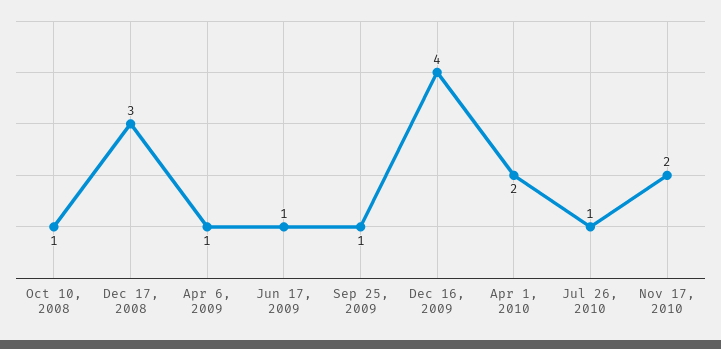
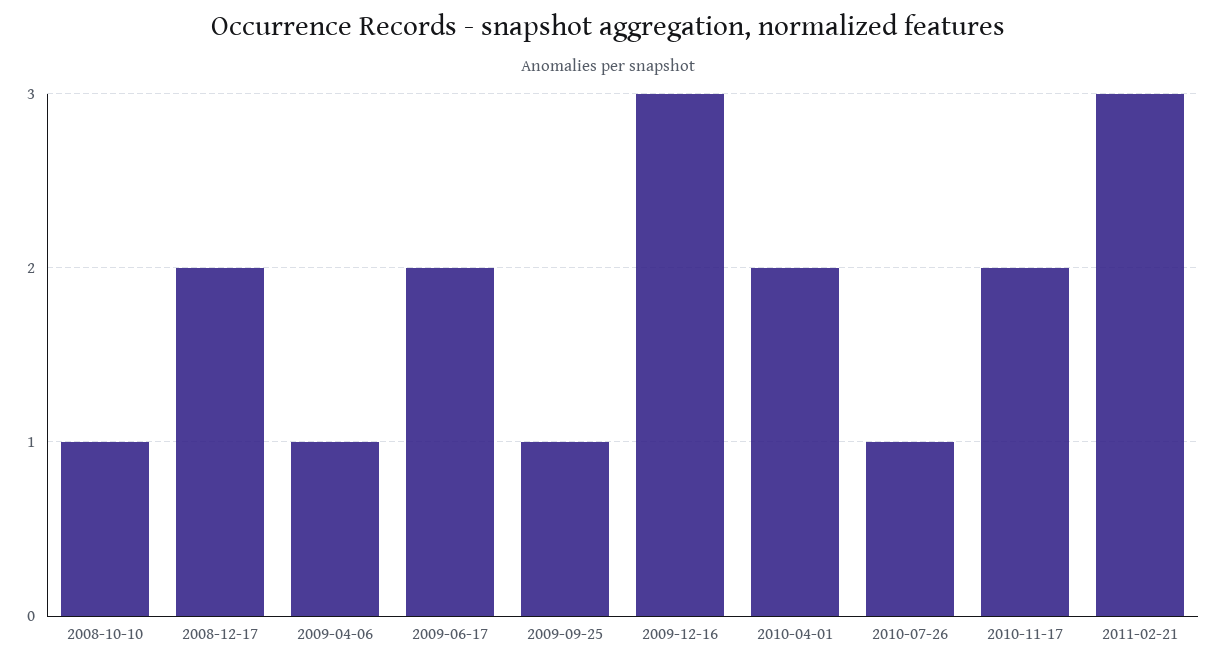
Dec 17, 2008: 3 -> 2
Jun 17, 2009: 1 -> 2
Dec 16, 2009: 4 -> 3
2011-02-21: none -> 3

